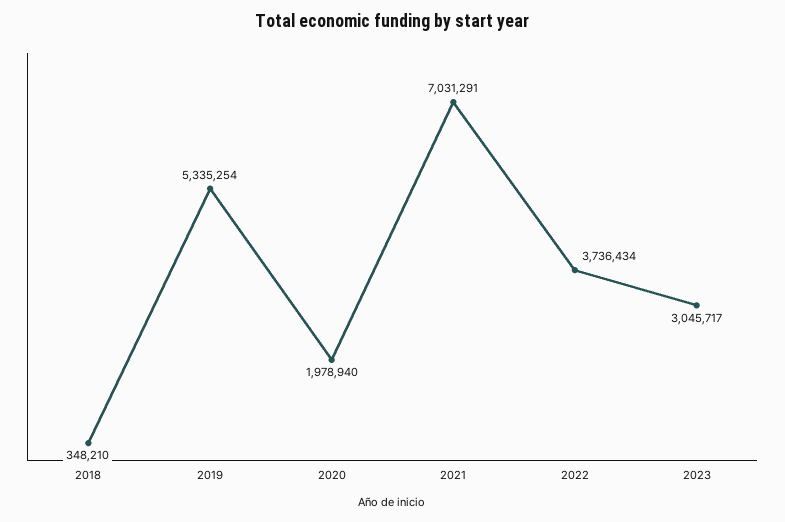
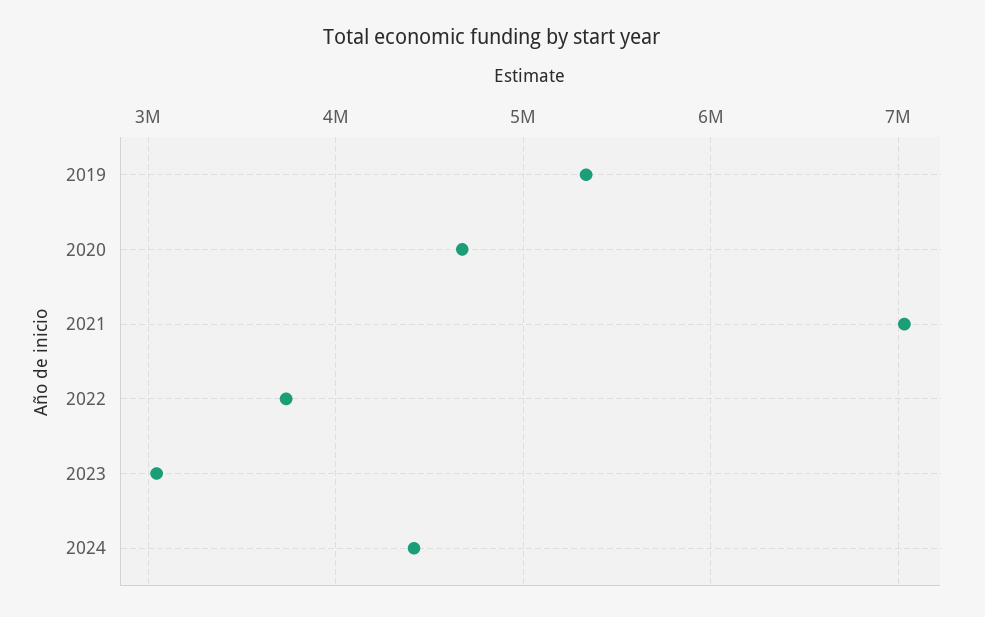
2018: 348210 -> none
2020: 1978940 -> 4700000
2024: none -> 4400000

